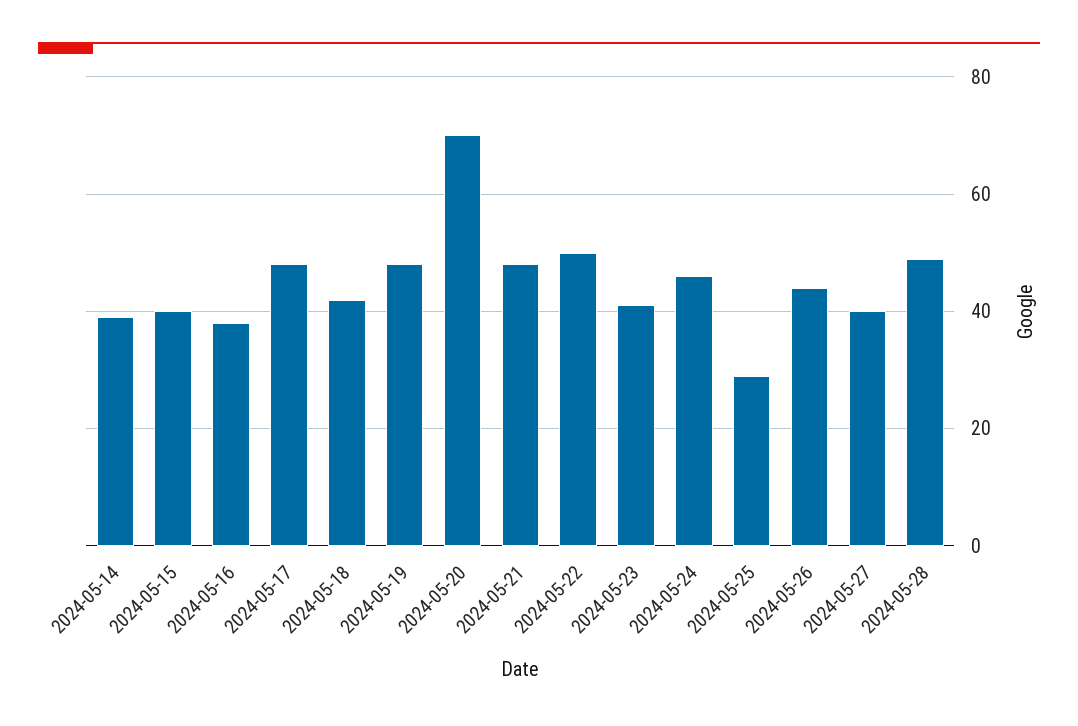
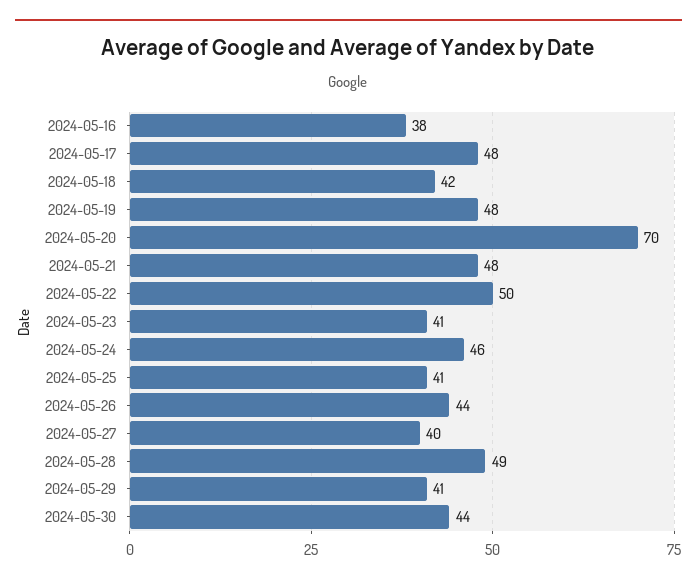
2024-05-14: 40 -> none
2024-05-15: 40 -> none
2024-05-25: 30 -> 41
2024-05-29: none -> 41
2024-05-30: none -> 44

